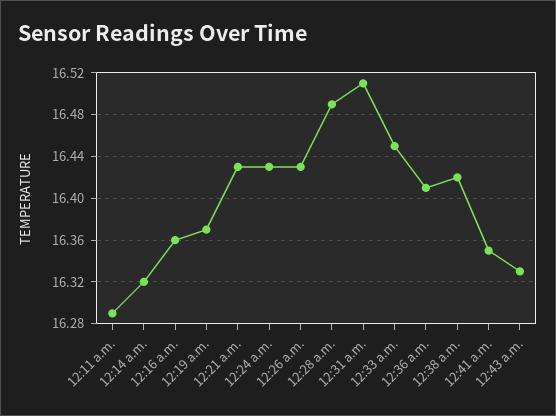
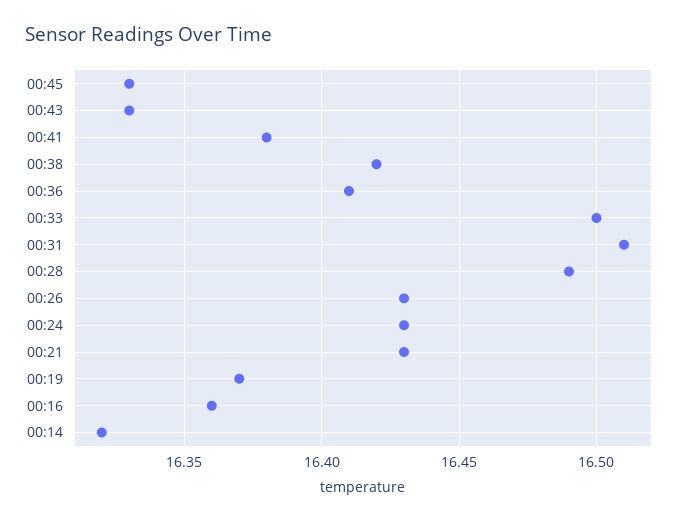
12:11 a.m.: 16.29 -> none
12:33 a.m.: 16.45 -> 16.5
12:41 a.m.: 16.35 -> 16.38
00:45: none -> 16.33

